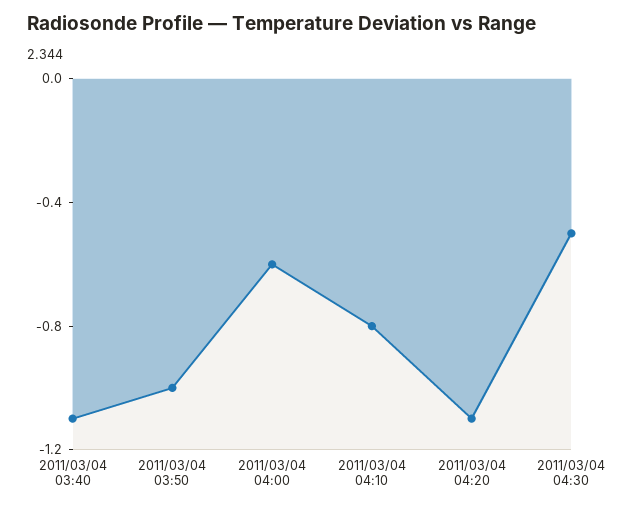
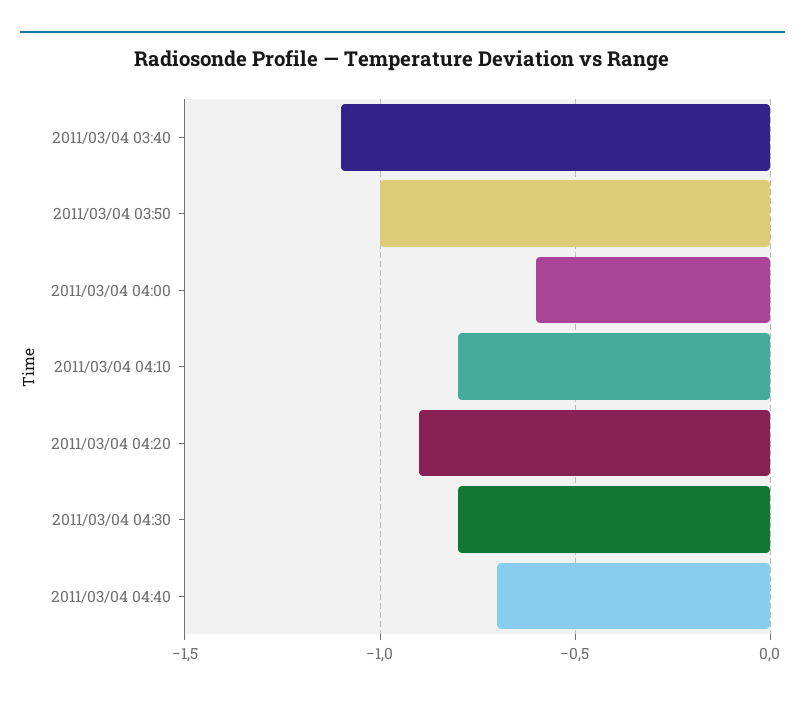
2011/03/04 04:20: -1.1 -> -0.9
2011/03/04 04:30: -0.5 -> -0.8
2011/03/04 04:40: none -> -0.7

